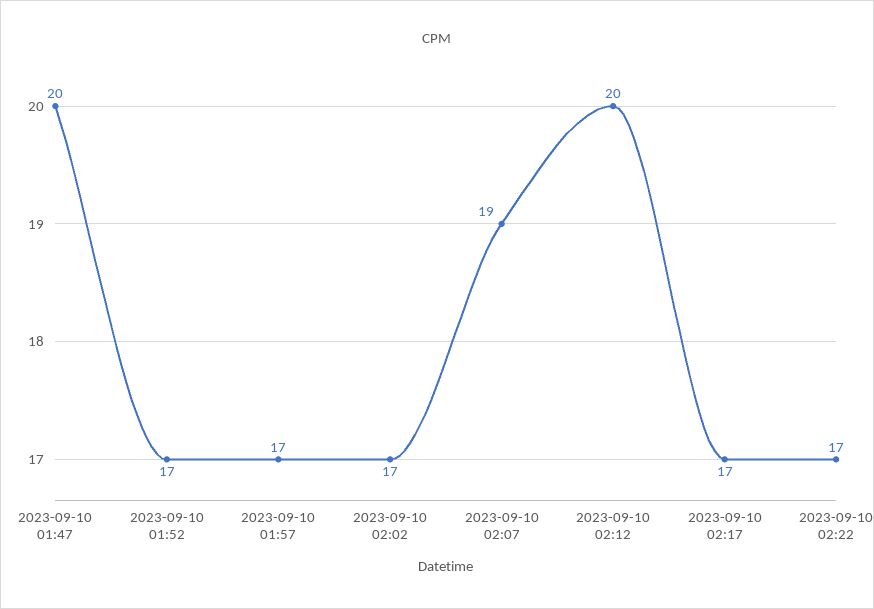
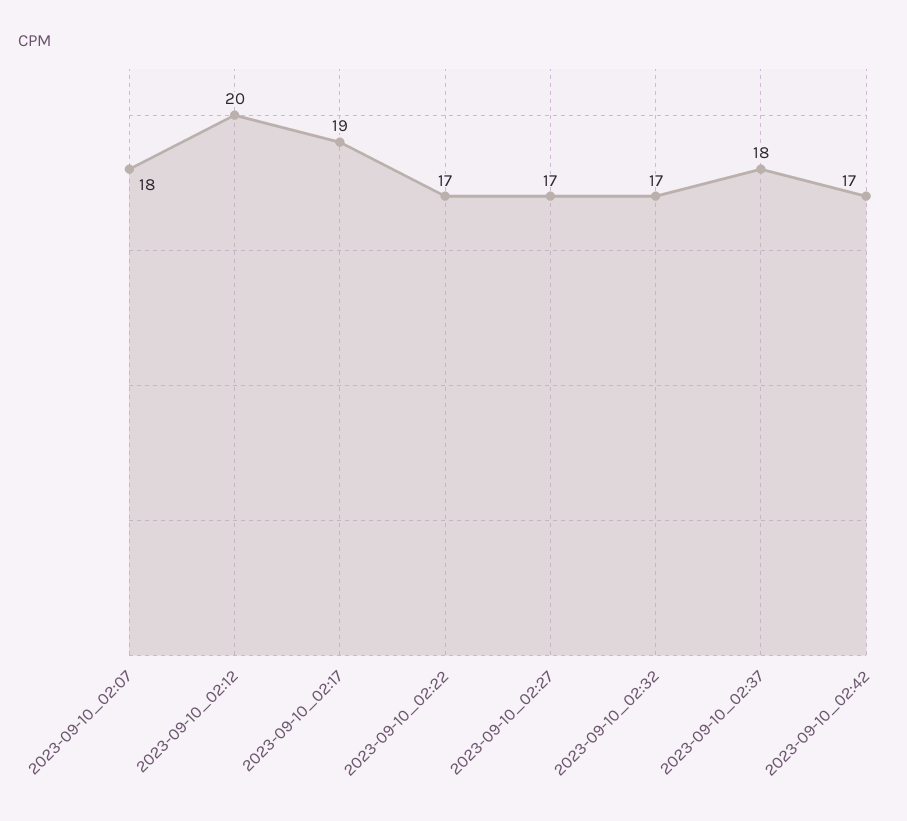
2023-09-10 01:47: 20 -> none
2023-09-10 01:52: 17 -> none
2023-09-10 01:57: 17 -> none
2023-09-10 02:02: 17 -> none
2023-09-10 02:07: 19 -> 18
2023-09-10 02:17: 17 -> 19
2023-09-10_02:27: none -> 17
2023-09-10_02:32: none -> 17
2023-09-10_02:37: none -> 18
2023-09-10_02:42: none -> 17

